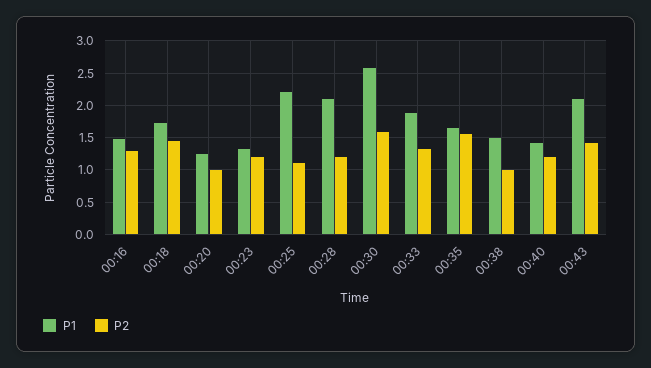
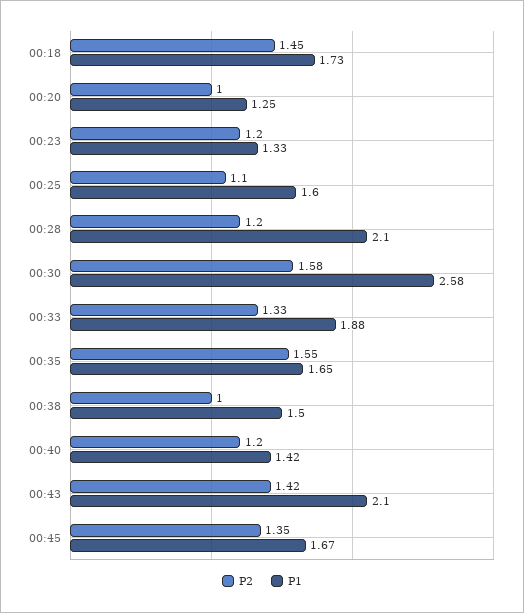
P1, 00:16: 1.5 -> none
P2, 00:16: 1.3 -> none
P1, 00:25: 2.2 -> 1.6
P2, 00:45: none -> 1.35
P1, 00:45: none -> 1.67

